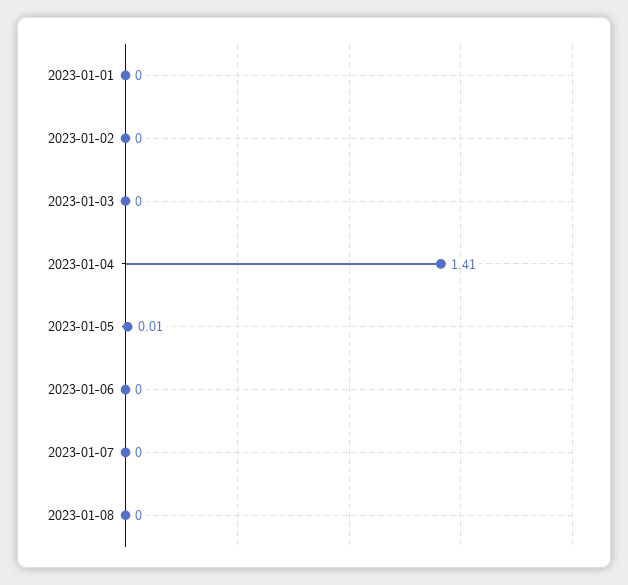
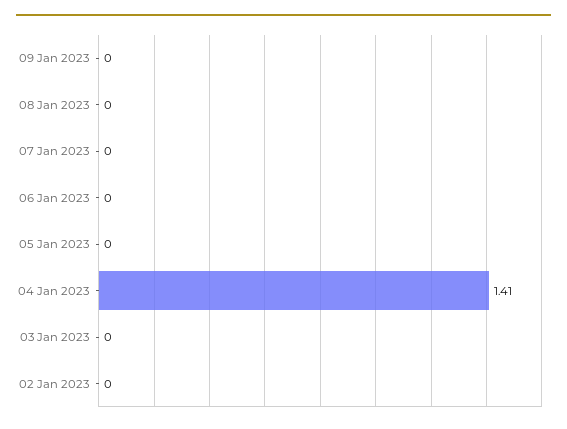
2023-01-01: 0 -> none
2023-01-05: 0.01 -> 0
09 Jan 2023: none -> 0

